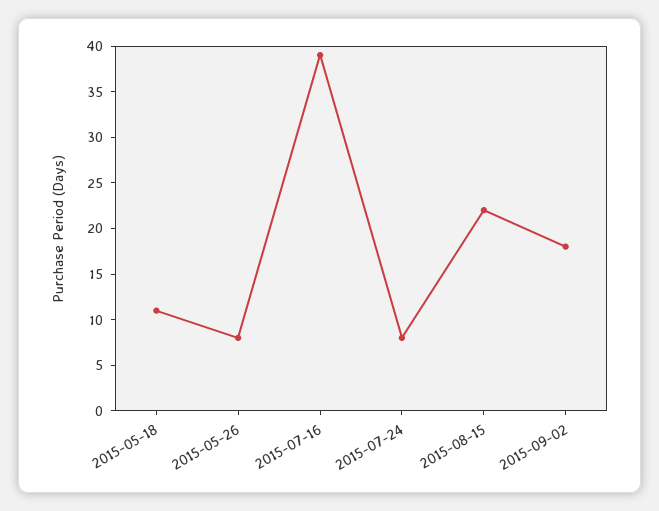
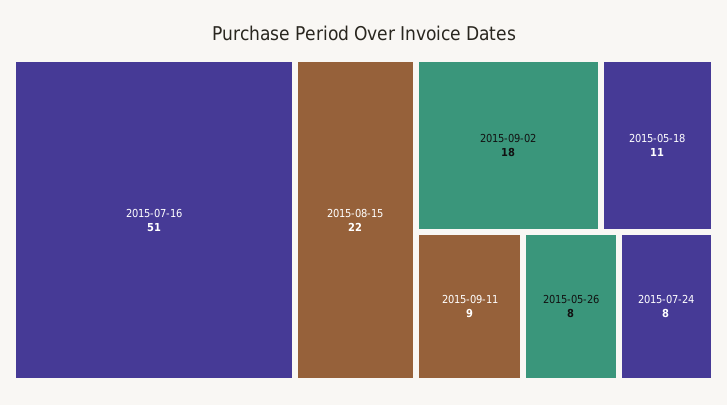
2015-07-16: 39 -> 51
2015-09-11: none -> 9

